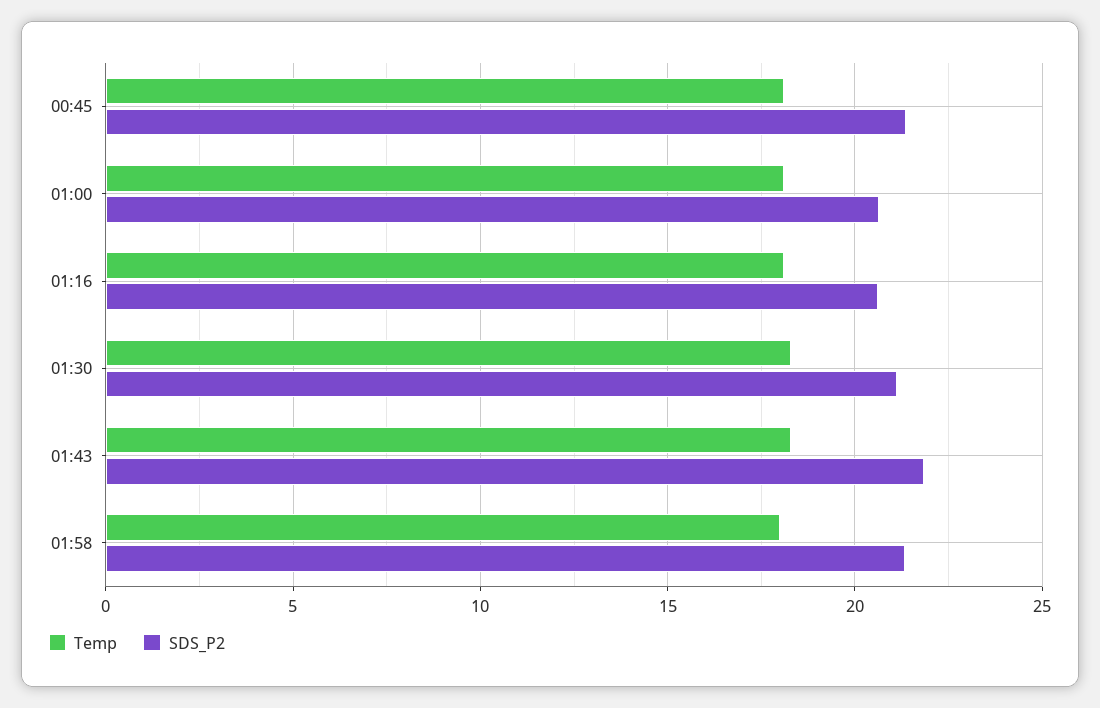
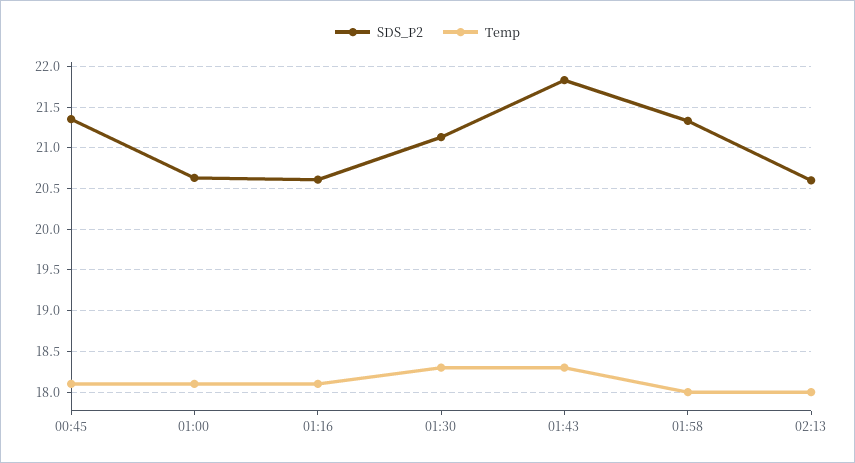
SDS_P2, 02:13: none -> 20.6
Temp, 02:13: none -> 18

